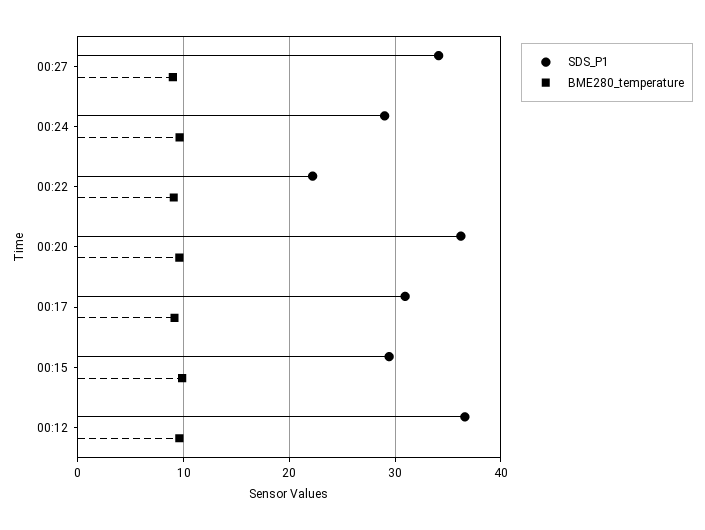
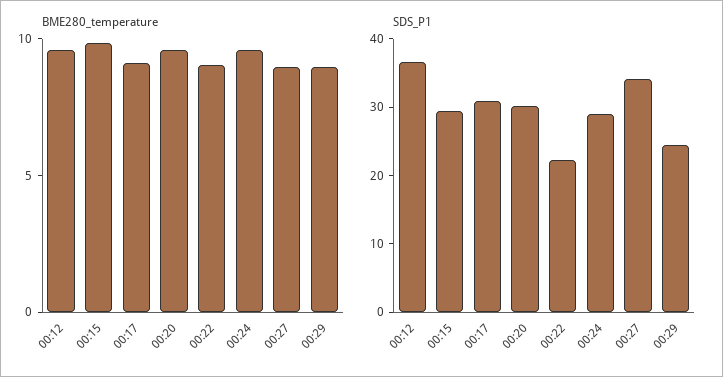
SDS_P1, 00:20: 36 -> 30
BME280_temperature, 00:29: none -> 9
SDS_P1, 00:29: none -> 24

